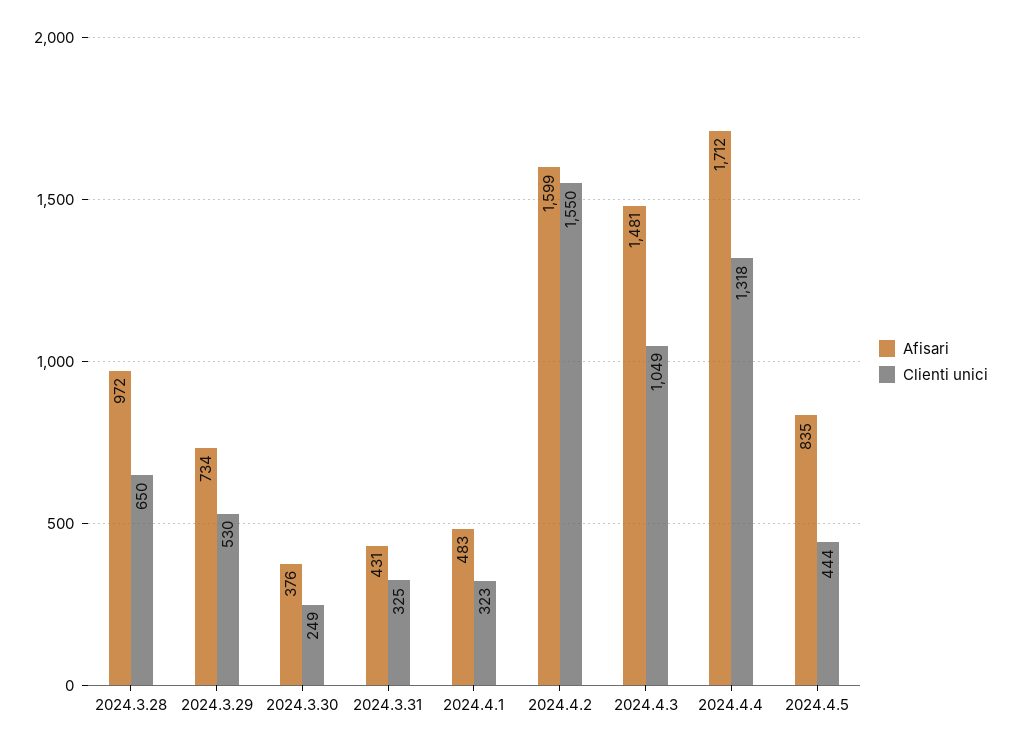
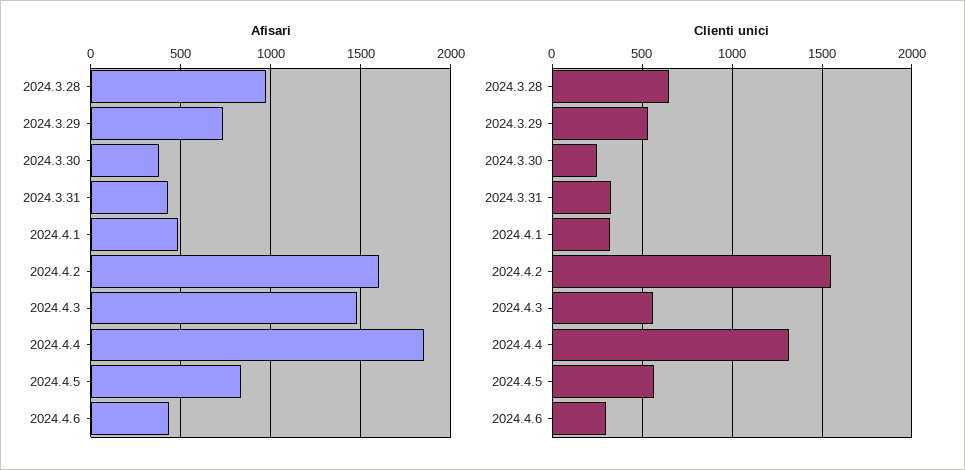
Clienti unici, 2024.4.3: 1049 -> 550
Afisari, 2024.4.4: 1712 -> 1850
Clienti unici, 2024.4.5: 444 -> 550
Afisari, 2024.4.6: none -> 450
Clienti unici, 2024.4.6: none -> 300

